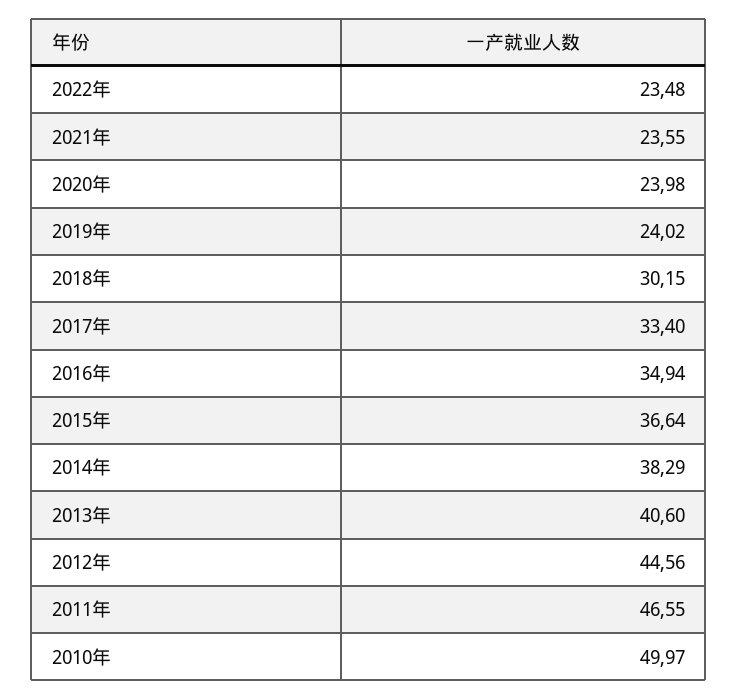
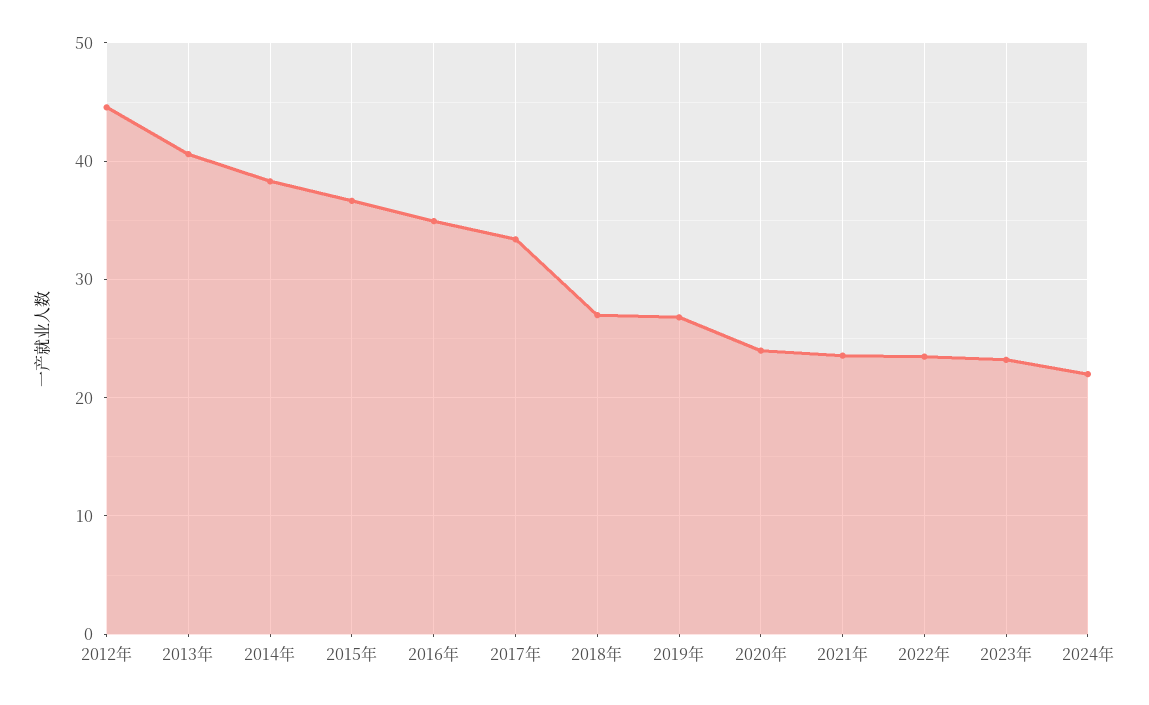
2019年: 24.02 -> 27
2018年: 30.15 -> 27
2011年: 46.55 -> none
2010年: 49.97 -> none
2023年: none -> 23
2024年: none -> 22

